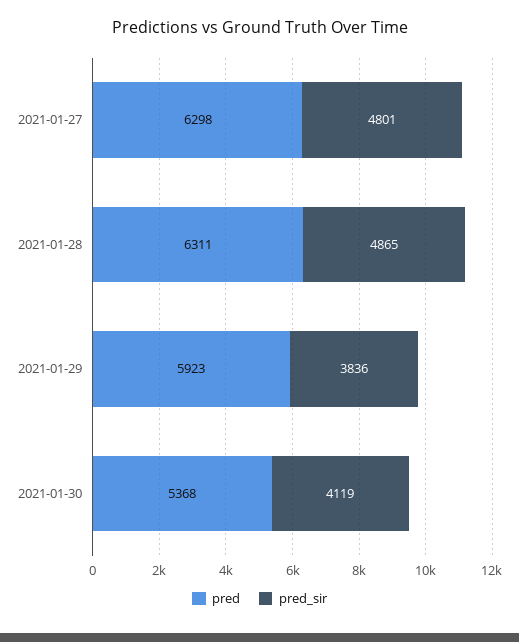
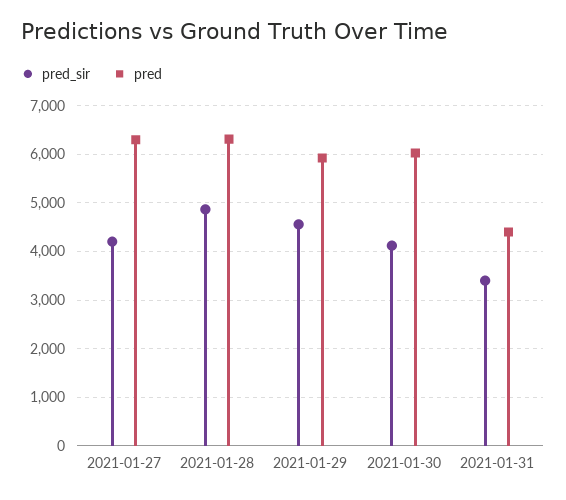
pred_sir, 2021-01-27: 4801 -> 4200
pred_sir, 2021-01-29: 3836 -> 4600
pred, 2021-01-30: 5368 -> 6000
pred_sir, 2021-01-31: none -> 3400
pred, 2021-01-31: none -> 4400

